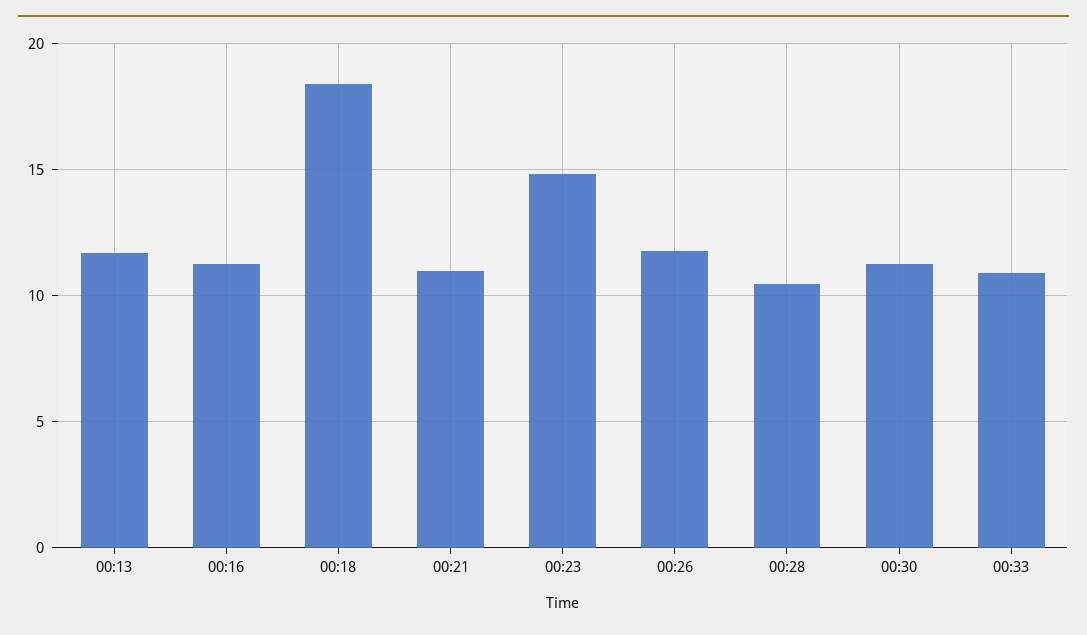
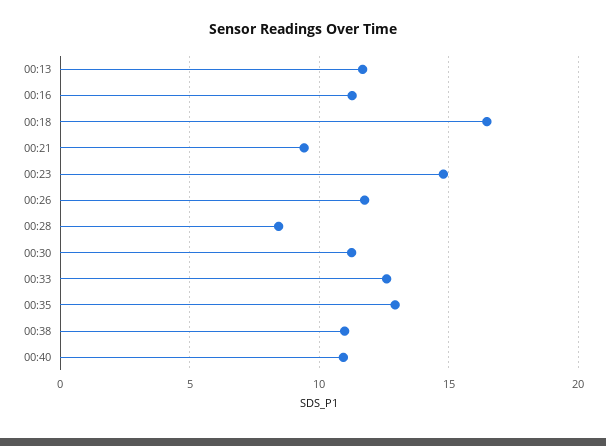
00:18: 18.5 -> 16.5
00:21: 11 -> 9.5
00:28: 10.5 -> 8.5
00:33: 11 -> 12.5
00:35: none -> 13
00:38: none -> 11
00:40: none -> 11

